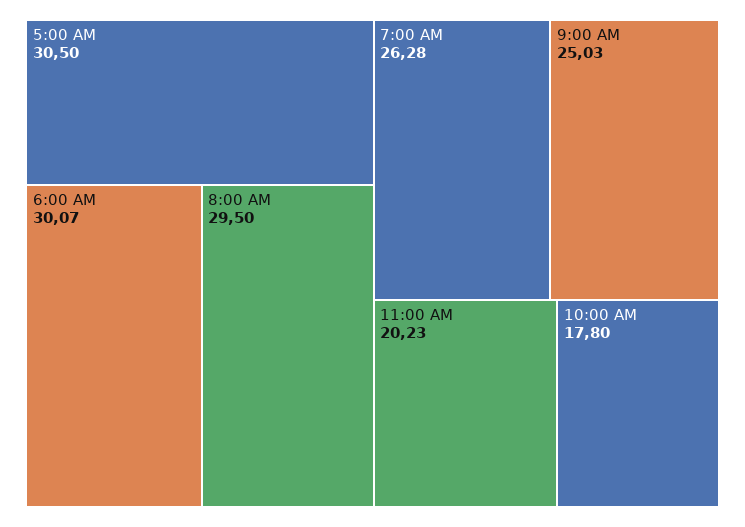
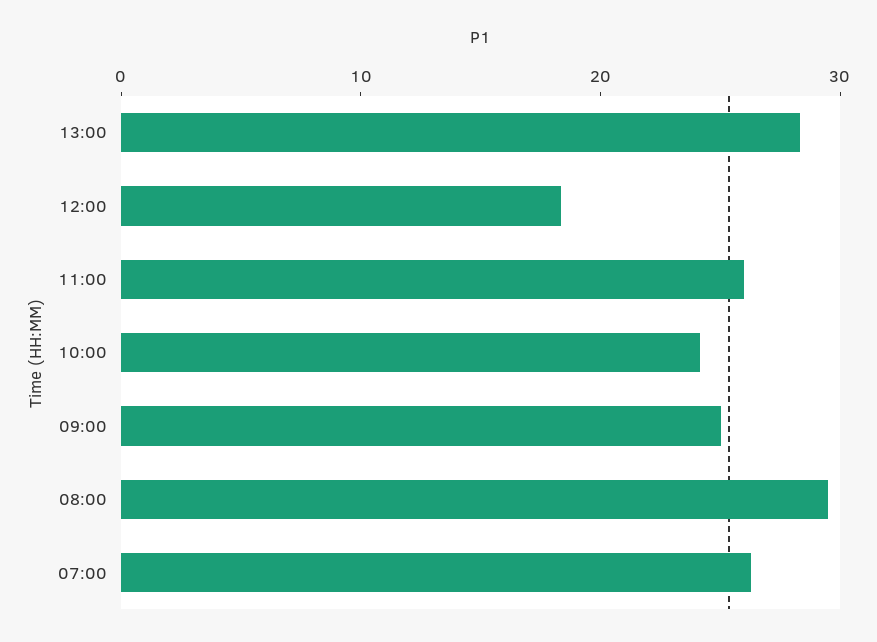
5:00 AM: 30.5 -> none
6:00 AM: 30.07 -> none
11:00 AM: 20.23 -> 26
10:00 AM: 17.8 -> 24
13:00: none -> 28
12:00: none -> 18

